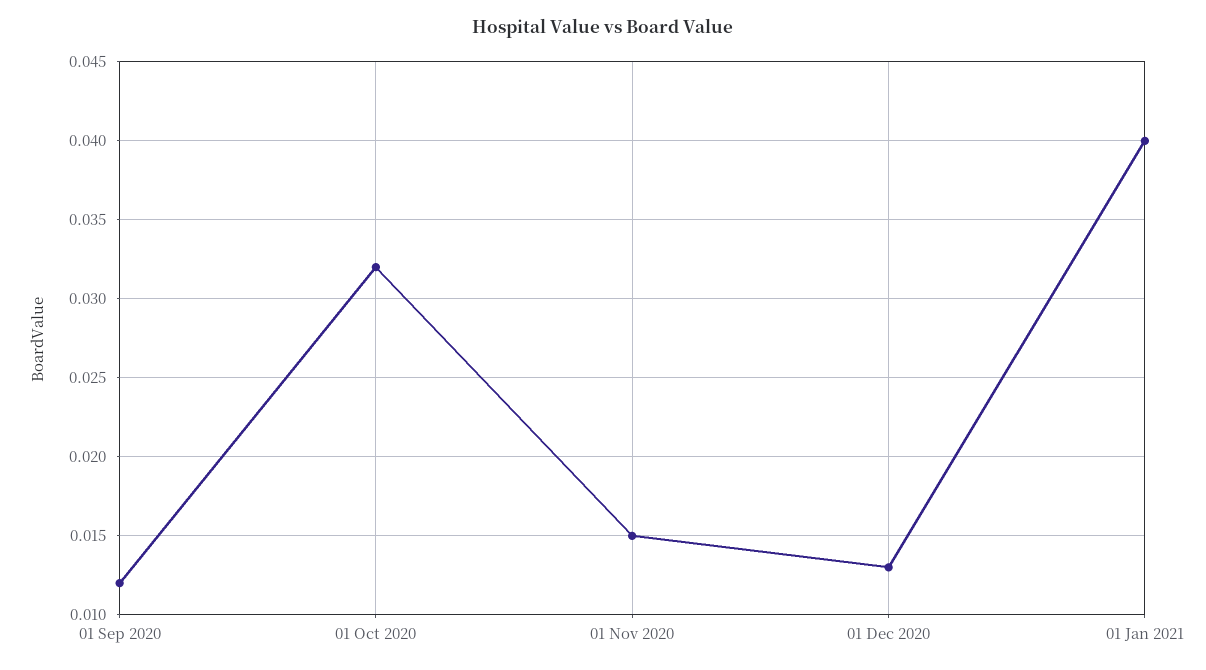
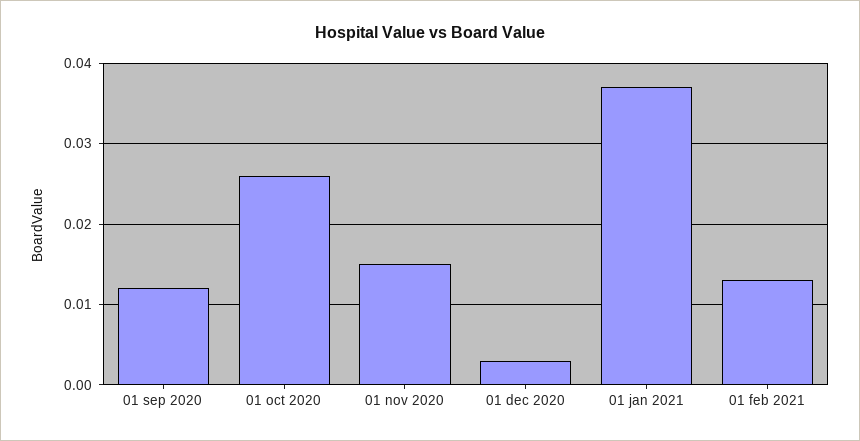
01 Oct 2020: 0.032 -> 0.026
01 Dec 2020: 0.013 -> 0.003
01 Jan 2021: 0.04 -> 0.037
01 feb 2021: none -> 0.013

